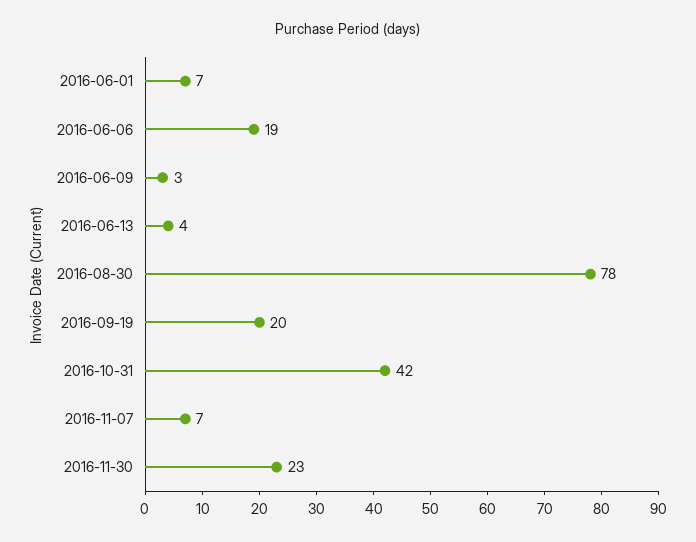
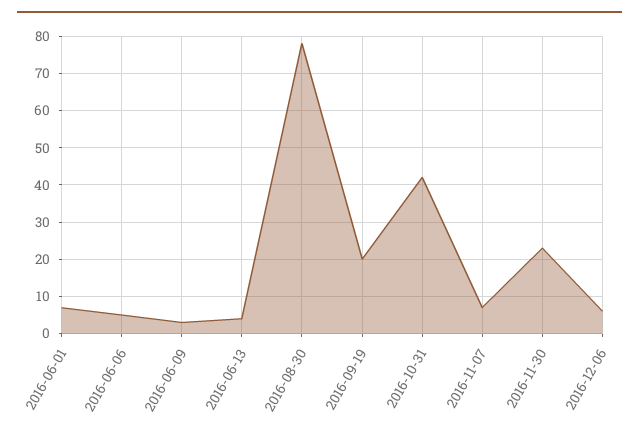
2016-06-06: 19 -> 5
2016-12-06: none -> 5

